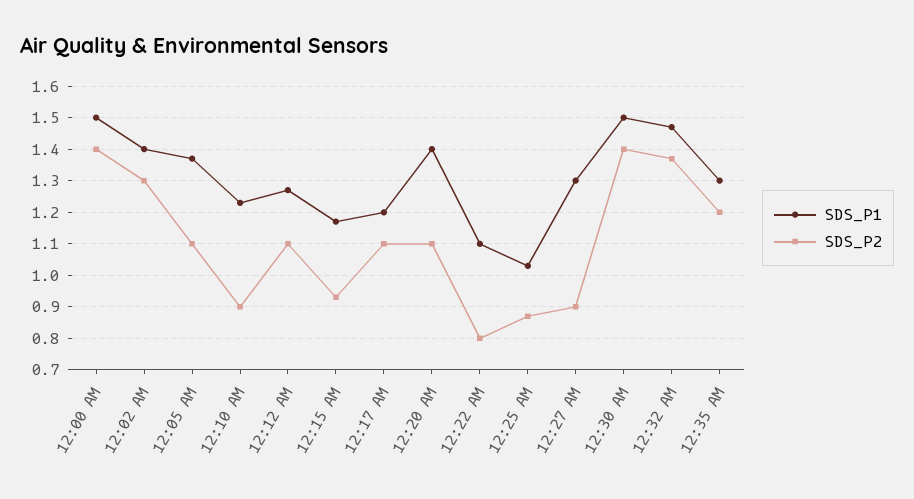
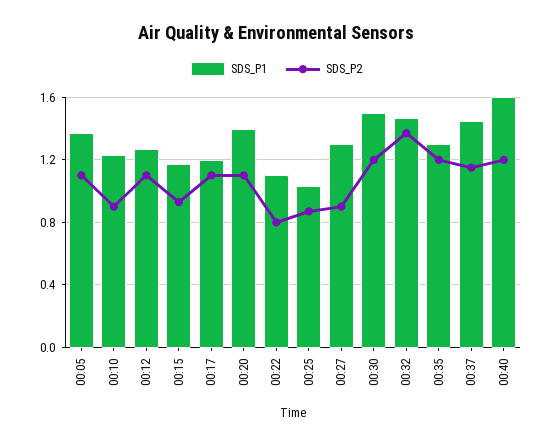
SDS_P1, 12:00 AM: 1.5 -> none
SDS_P2, 12:00 AM: 1.4 -> none
SDS_P1, 12:02 AM: 1.4 -> none
SDS_P2, 12:02 AM: 1.3 -> none
SDS_P2, 12:30 AM: 1.4 -> 1.2
SDS_P1, 00:37: none -> 1.45
SDS_P2, 00:37: none -> 1.15
SDS_P1, 00:40: none -> 1.6
SDS_P2, 00:40: none -> 1.2

